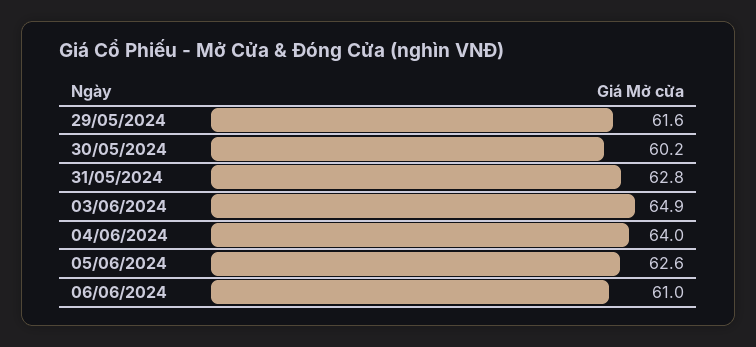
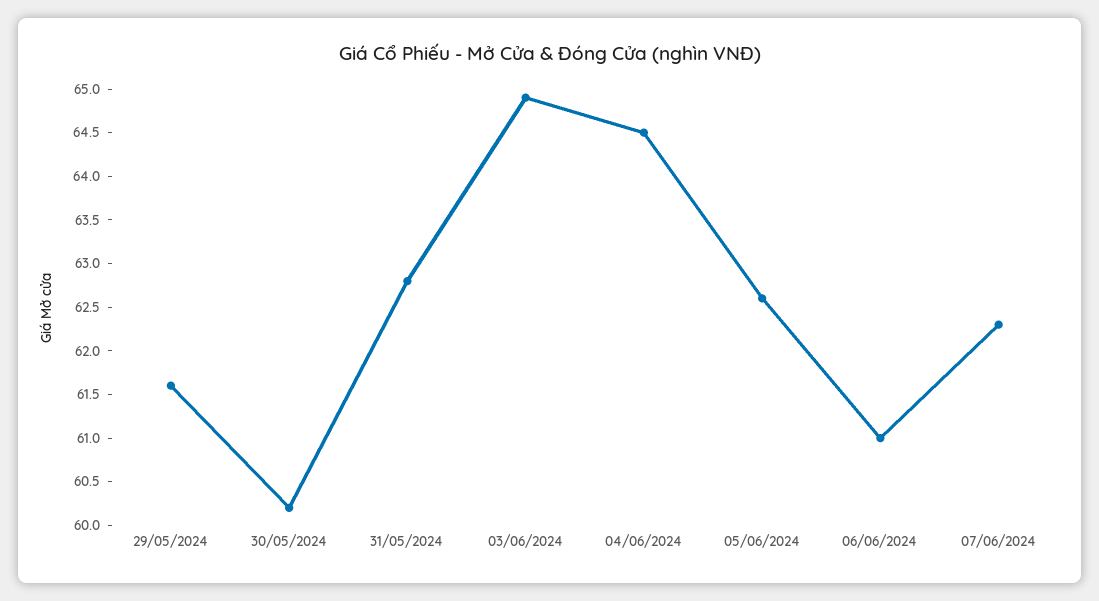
04/06/2024: 64 -> 64.5
07/06/2024: none -> 62.3

